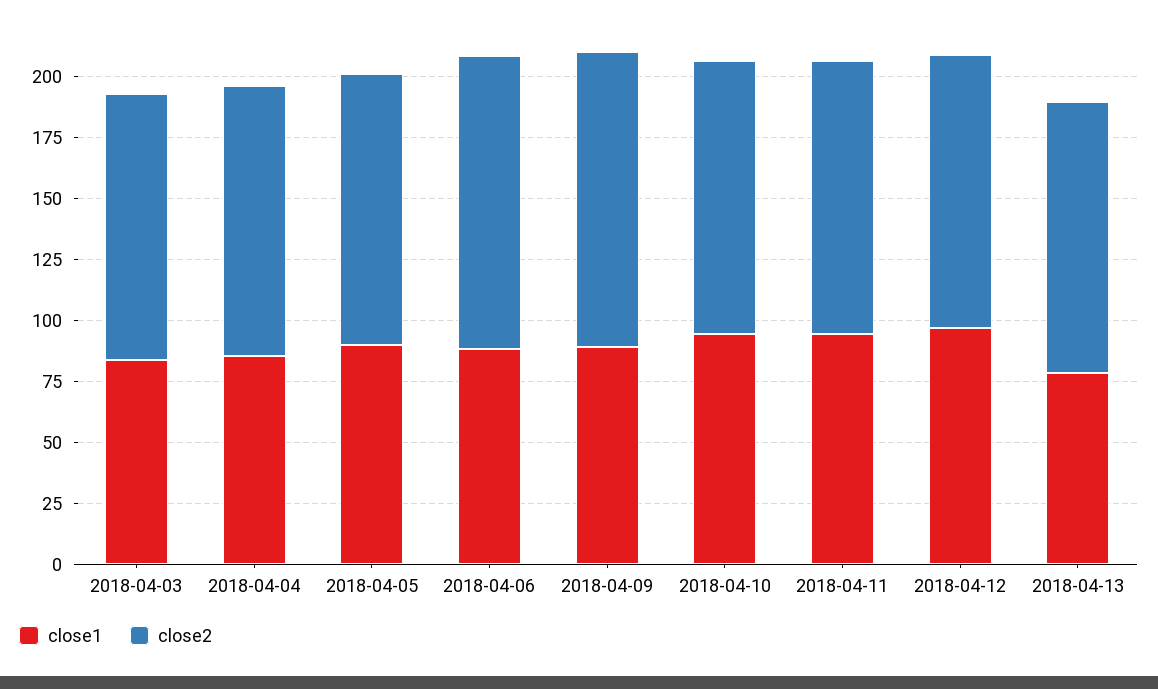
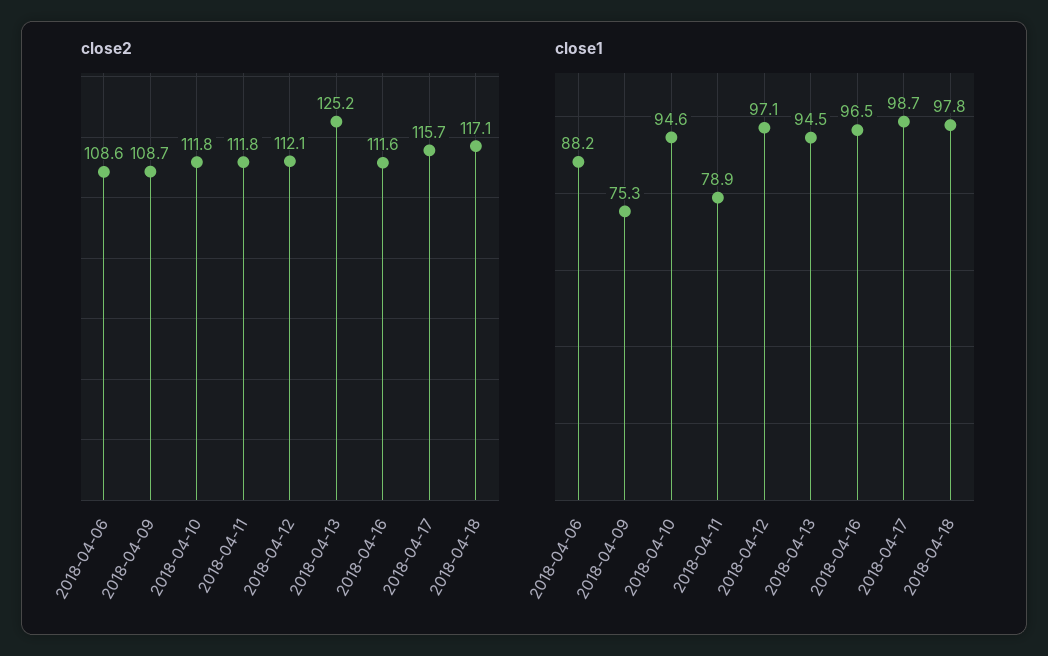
close1, 2018-04-03: 85 -> none
close2, 2018-04-03: 110 -> none
close1, 2018-04-04: 85 -> none
close2, 2018-04-04: 110 -> none
close1, 2018-04-05: 90 -> none
close2, 2018-04-05: 110 -> none
close2, 2018-04-06: 120 -> 108.6
close1, 2018-04-09: 90 -> 75.3
close2, 2018-04-09: 120 -> 108.7
close1, 2018-04-11: 95 -> 78.9
close1, 2018-04-13: 80 -> 94.5
close2, 2018-04-13: 110 -> 125.2
close2, 2018-04-16: none -> 111.6
close2, 2018-04-17: none -> 115.7
close2, 2018-04-18: none -> 117.1
close1, 2018-04-16: none -> 96.5
close1, 2018-04-17: none -> 98.7
close1, 2018-04-18: none -> 97.8

